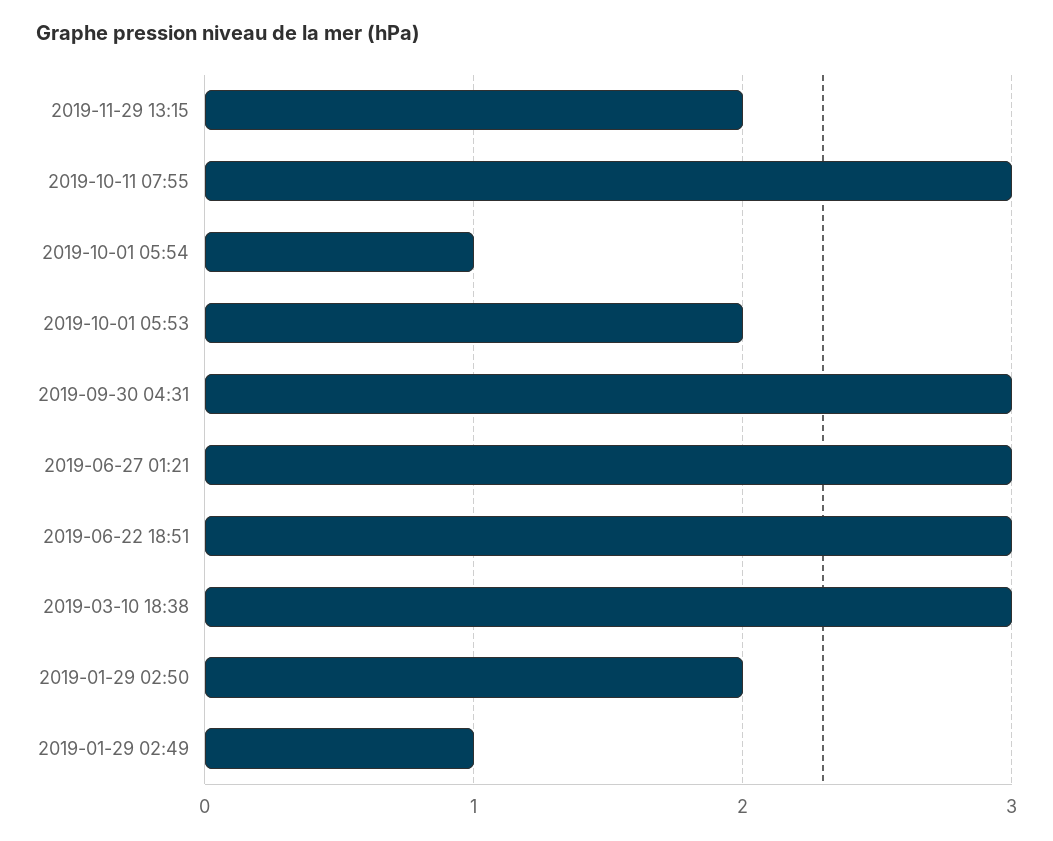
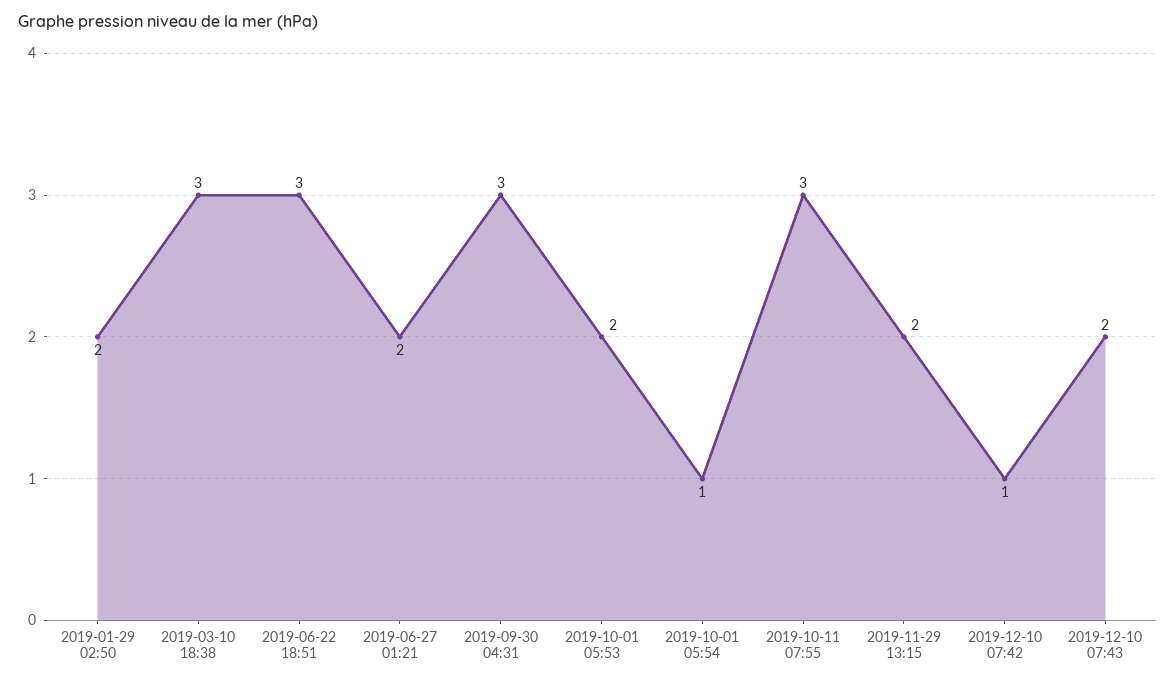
2019-06-27 01:21: 3 -> 2
2019-01-29 02:49: 1 -> none
2019-12-10 07:42: none -> 1
2019-12-10 07:43: none -> 2

